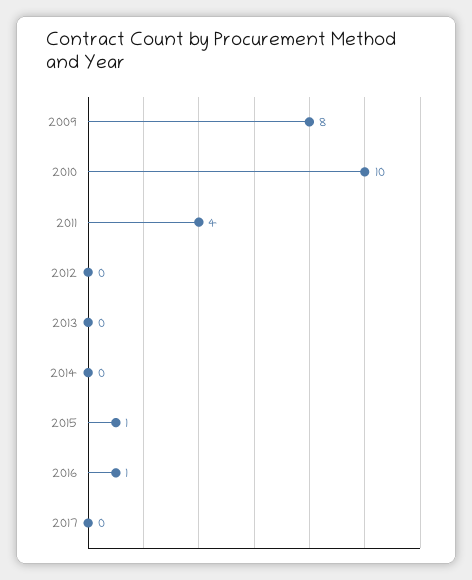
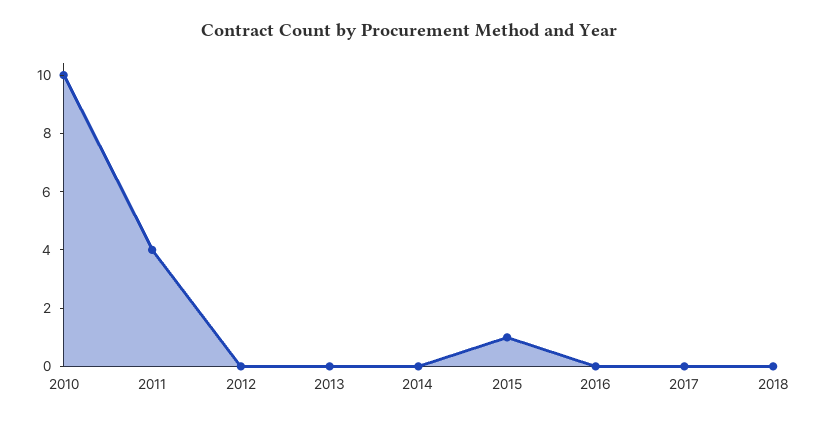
2009: 8 -> none
2016: 1 -> 0
2018: none -> 0

